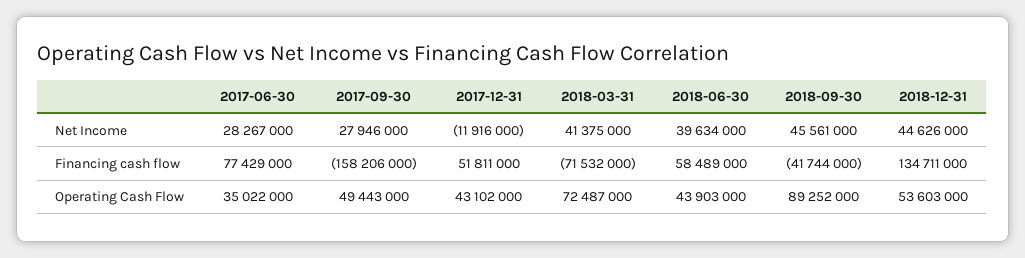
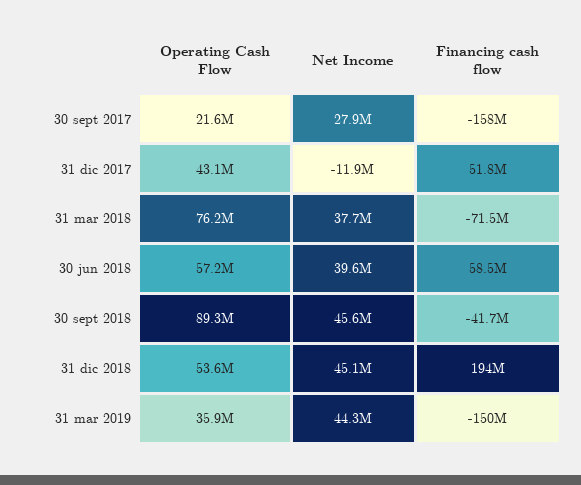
2017-06-30, Net Income: 28267000 -> none
2018-03-31, Net Income: 41375000 -> 37700000
2018-12-31, Net Income: 44626000 -> 45100000
2017-06-30, Financing cash flow: 77429000 -> none
2018-12-31, Financing cash flow: 134711000 -> 194000000
2017-06-30, Operating Cash Flow: 35022000 -> none
2017-09-30, Operating Cash Flow: 49443000 -> 21600000
2018-03-31, Operating Cash Flow: 72487000 -> 76200000
2018-06-30, Operating Cash Flow: 43903000 -> 57200000
31 mar 2019, Operating Cash Flow: none -> 35900000
31 mar 2019, Net Income: none -> 44300000
31 mar 2019, Financing cash flow: none -> -150000000

